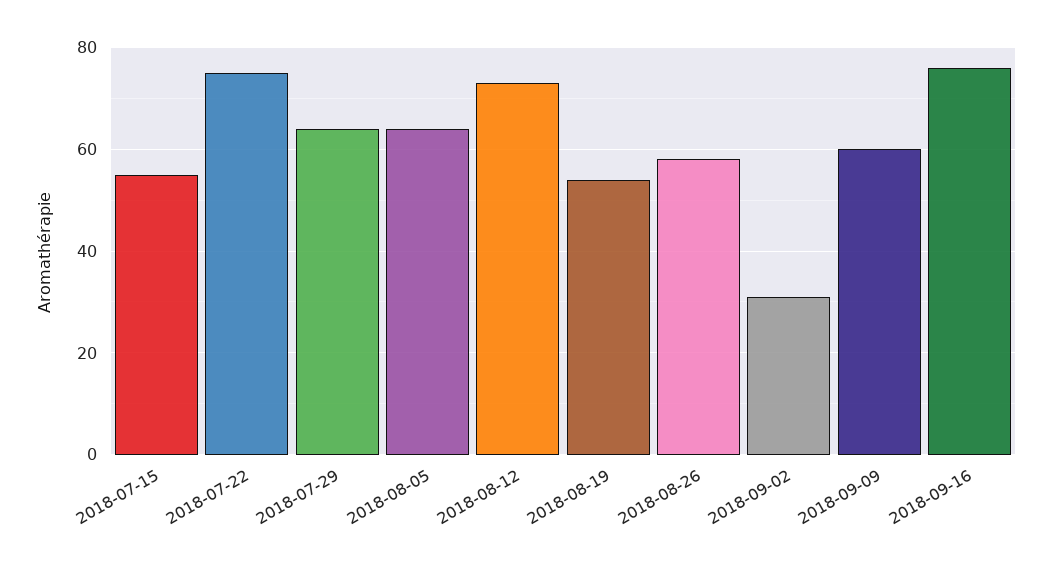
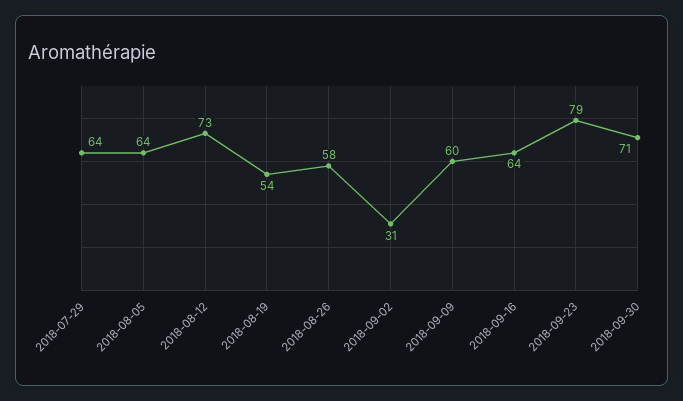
2018-07-15: 55 -> none
2018-07-22: 75 -> none
2018-09-16: 75 -> 64
2018-09-23: none -> 79
2018-09-30: none -> 71

